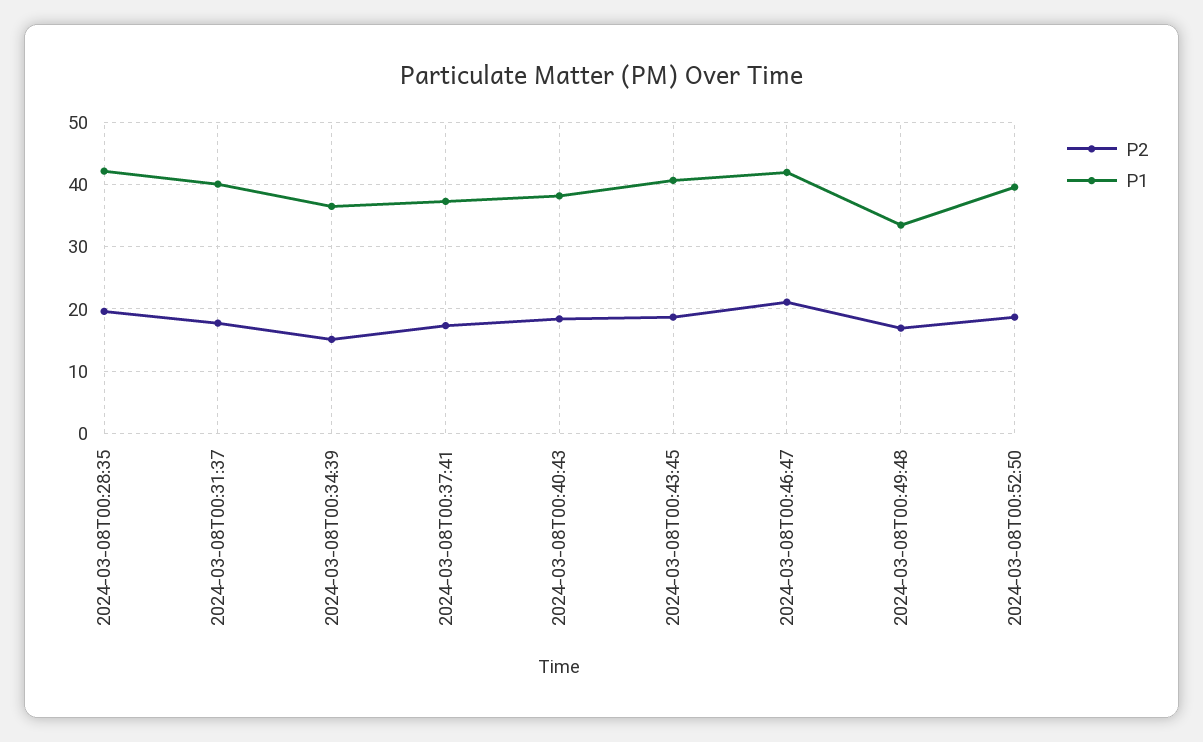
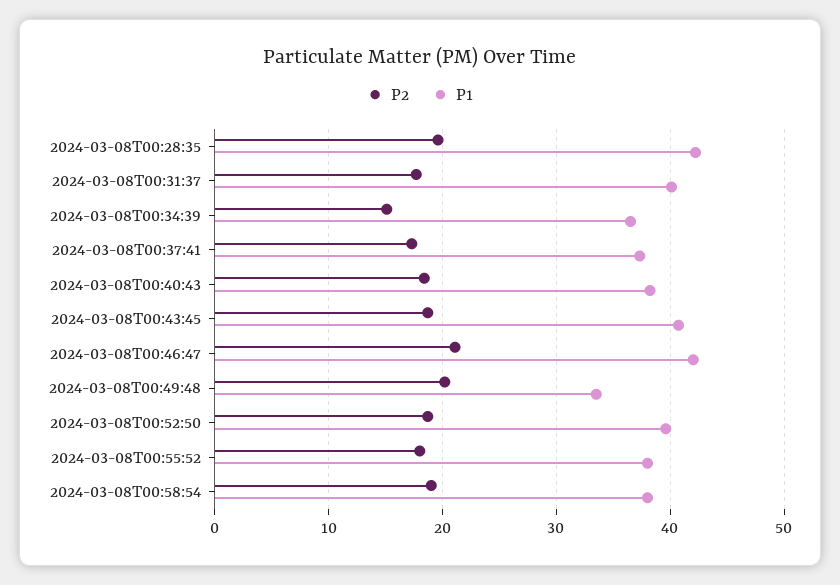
P2, 2024-03-08T00:49:48: 17 -> 20
P2, 2024-03-08T00:55:52: none -> 18
P1, 2024-03-08T00:55:52: none -> 38
P2, 2024-03-08T00:58:54: none -> 19
P1, 2024-03-08T00:58:54: none -> 38

